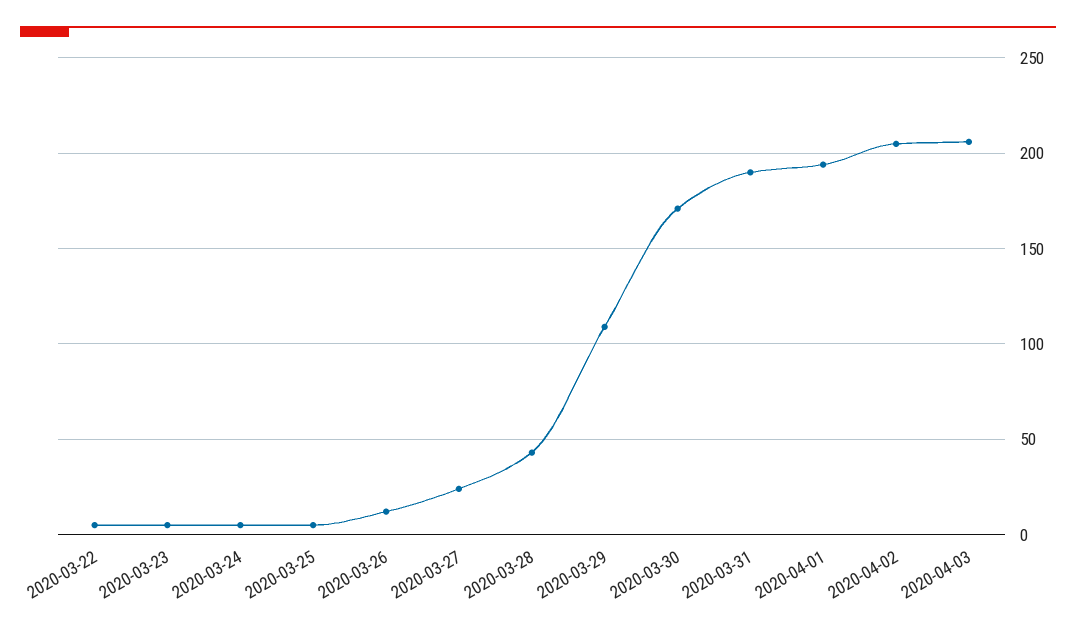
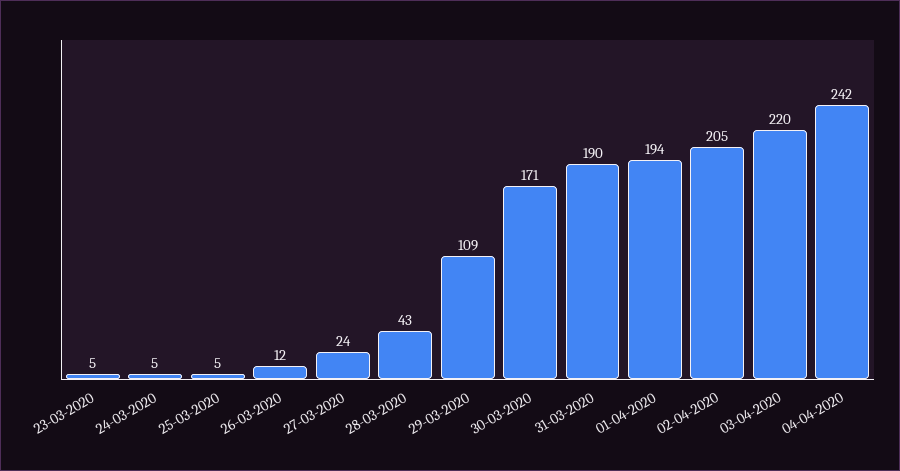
2020-03-22: 5 -> none
2020-04-03: 205 -> 220
04-04-2020: none -> 242

